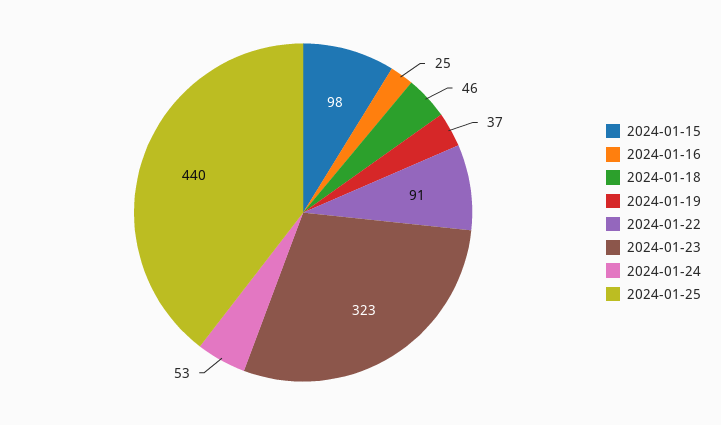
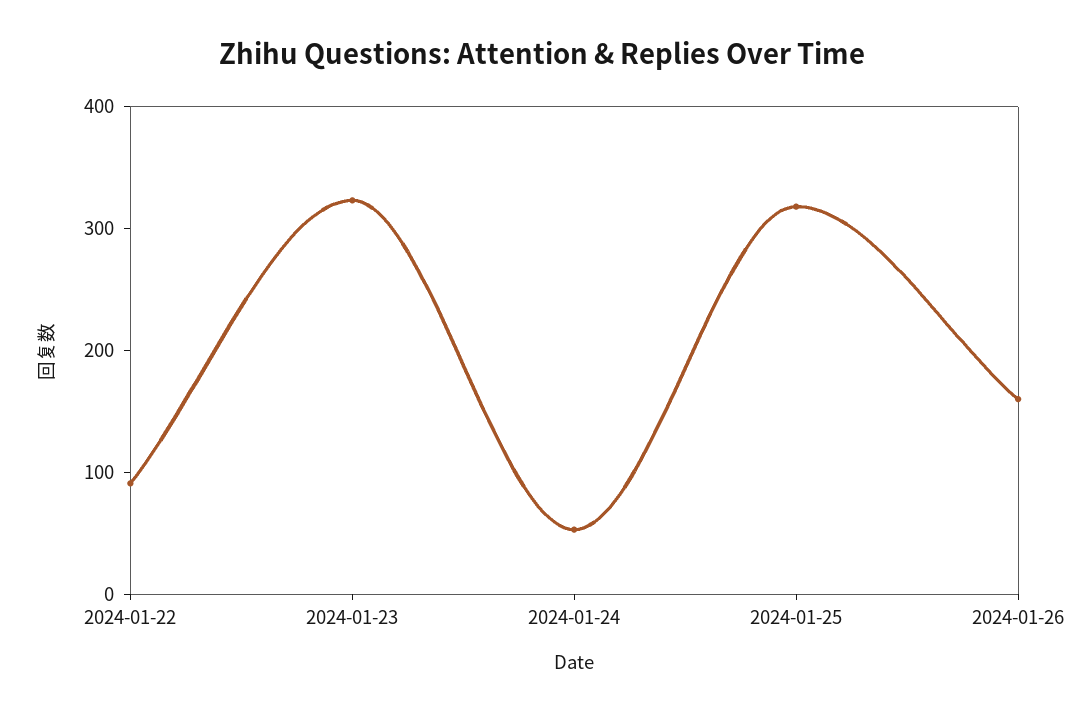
2024-01-15: 98 -> none
2024-01-16: 25 -> none
2024-01-18: 46 -> none
2024-01-19: 37 -> none
2024-01-25: 440 -> 320
2024-01-26: none -> 160

